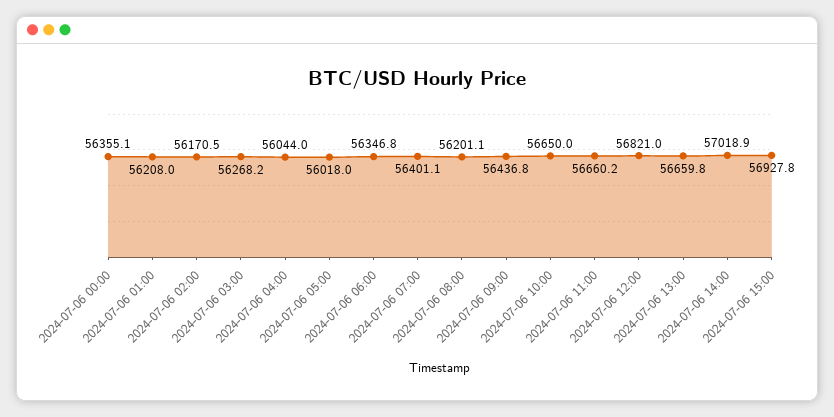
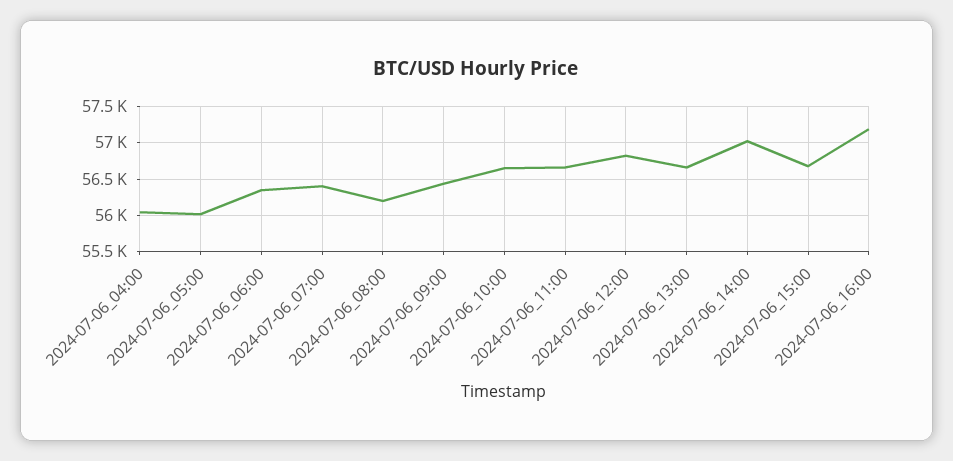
2024-07-06 00:00: 56355.1 -> none
2024-07-06 01:00: 56208 -> none
2024-07-06 02:00: 56170.5 -> none
2024-07-06 03:00: 56268.2 -> none
2024-07-06 15:00: 56927.8 -> 56700
2024-07-06_16:00: none -> 57200

